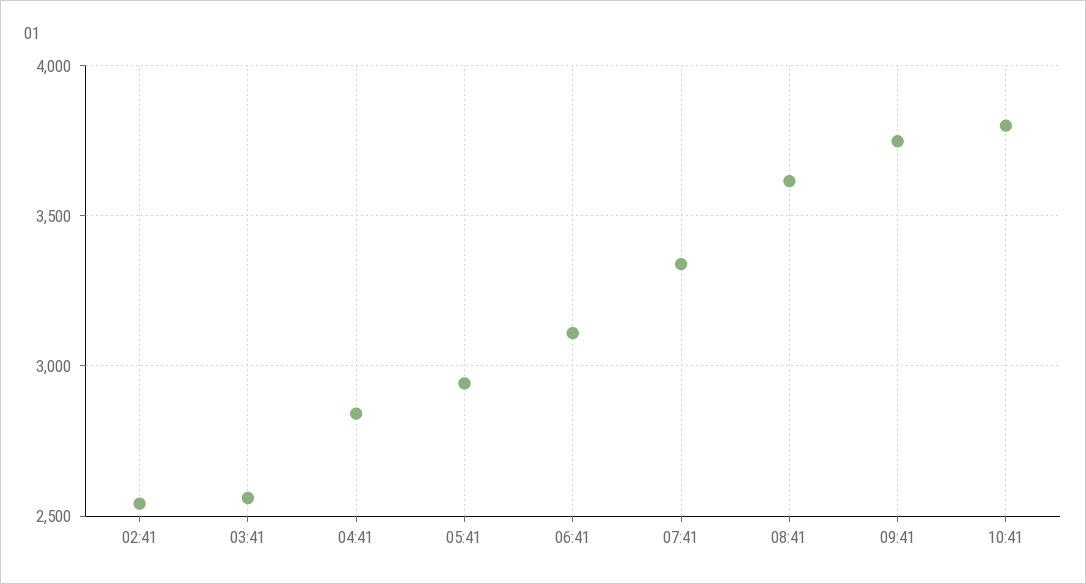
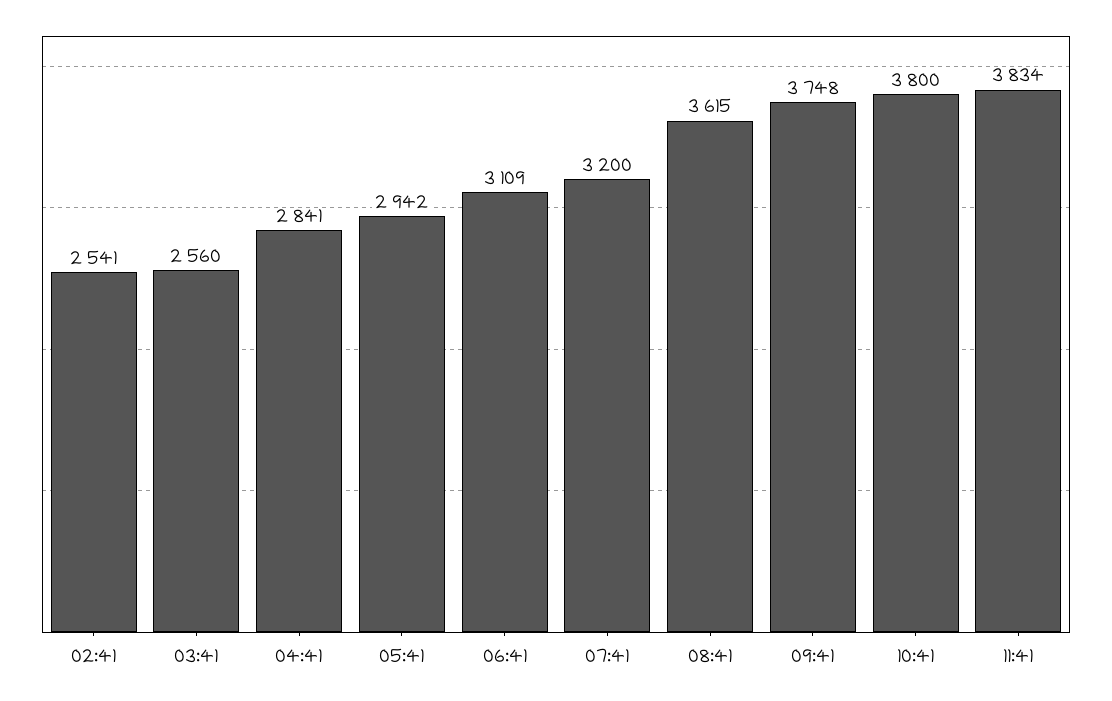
07:41: 3350 -> 3200
11:41: none -> 3834

